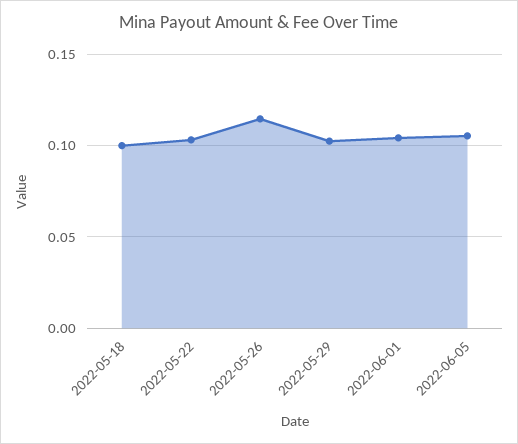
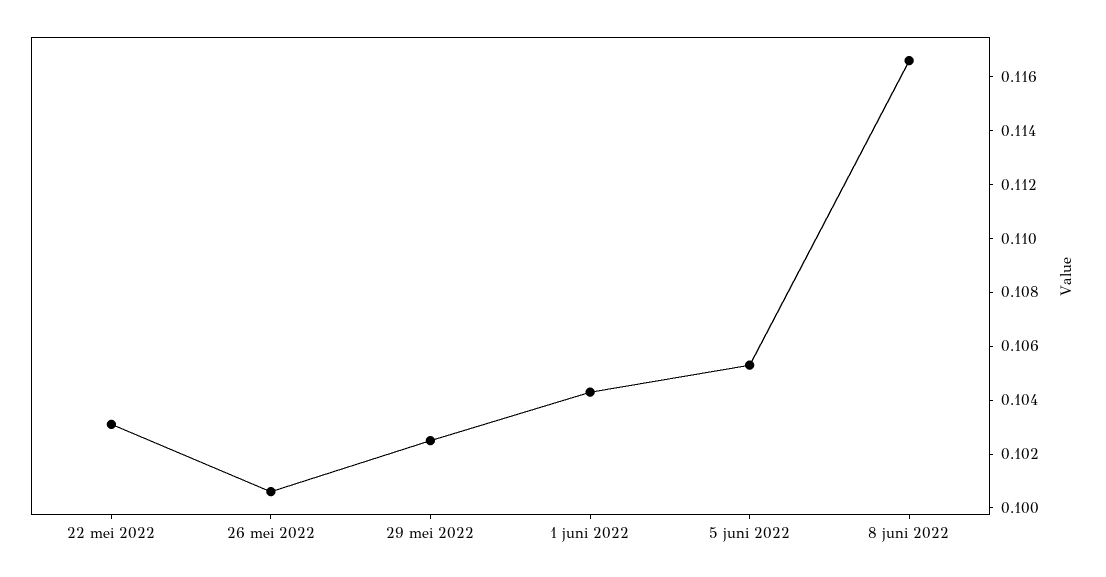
2022-05-18: 0.1 -> none
2022-05-26: 0.115 -> 0.1005
8 juni 2022: none -> 0.1165

